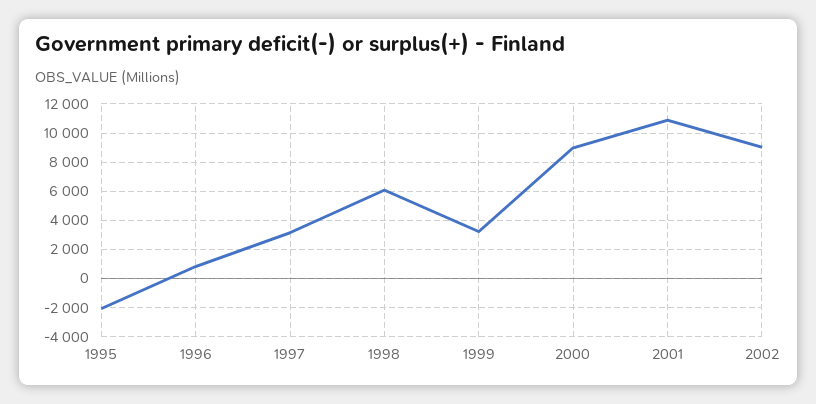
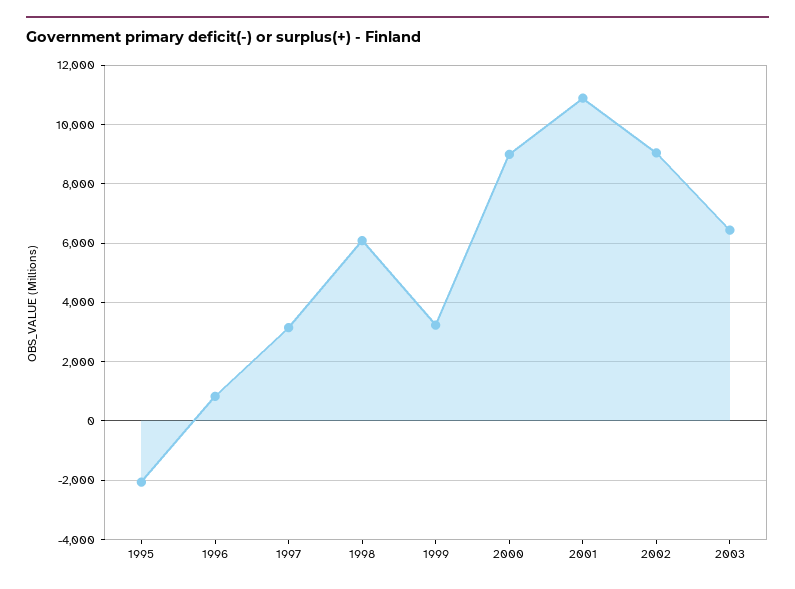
2003: none -> 6500

